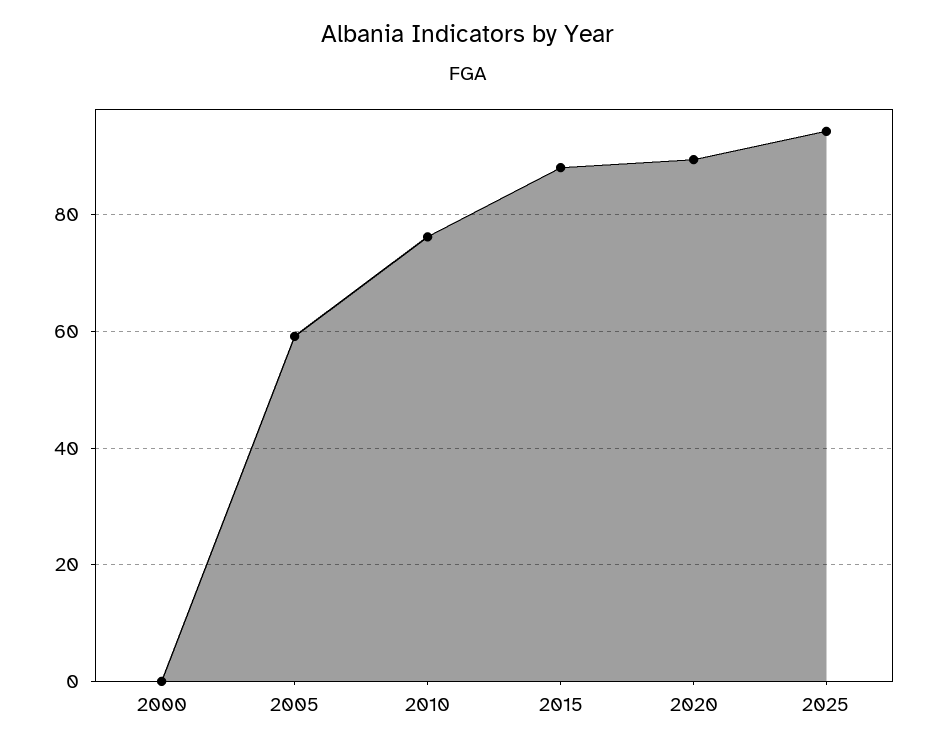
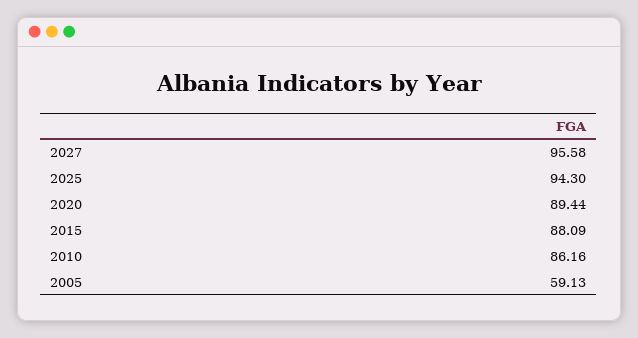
2000: 0 -> none
2010: 76 -> 86.16
2027: none -> 95.58

